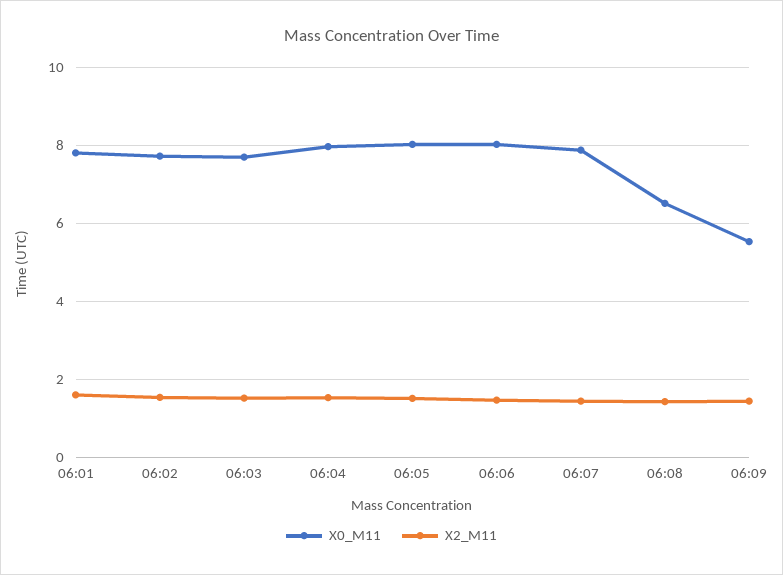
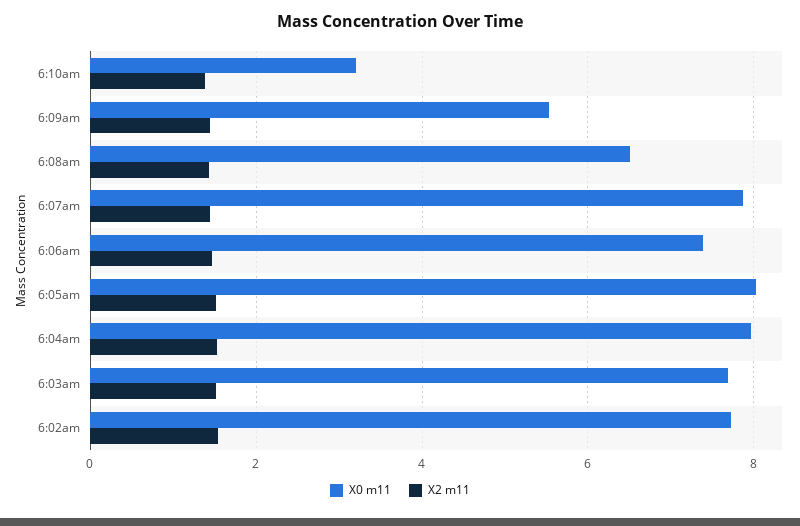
X0_M11, 06:01: 7.8 -> none
X2_M11, 06:01: 1.6 -> none
X0_M11, 06:06: 8 -> 7.4
X0_M11, 6:10am: none -> 3.2
X2_M11, 6:10am: none -> 1.4

